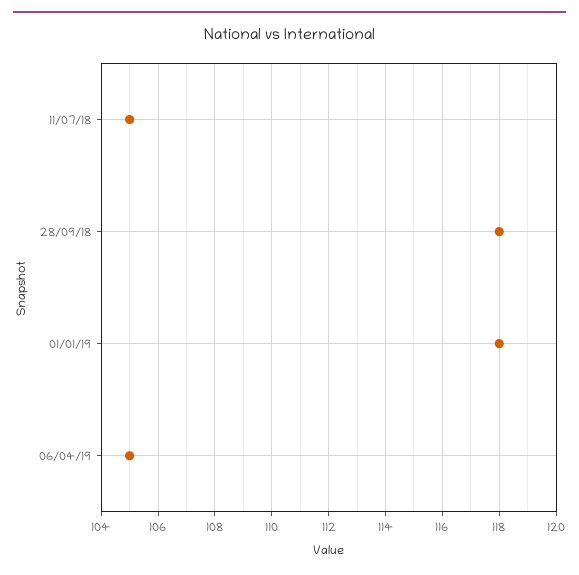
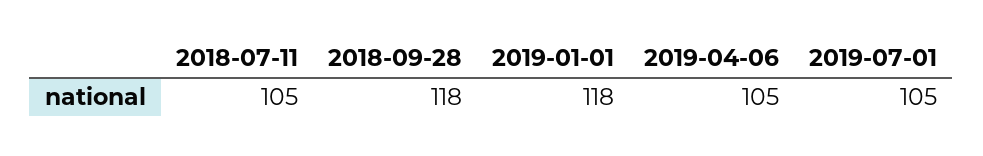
2019-07-01: none -> 105

